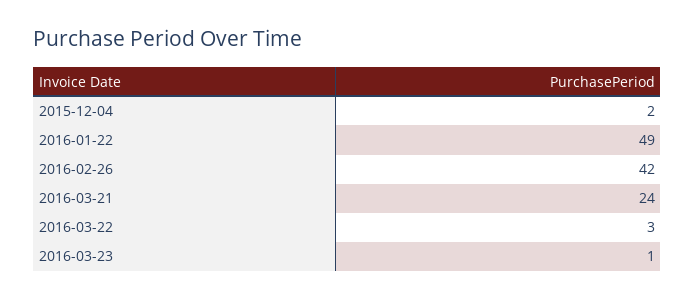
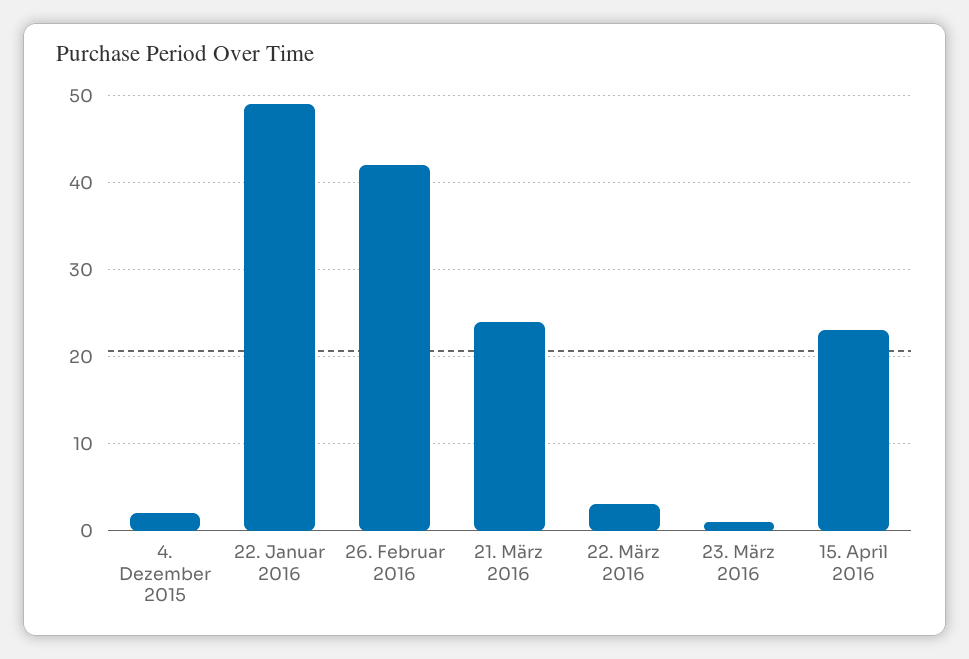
15. April 2016: none -> 23

